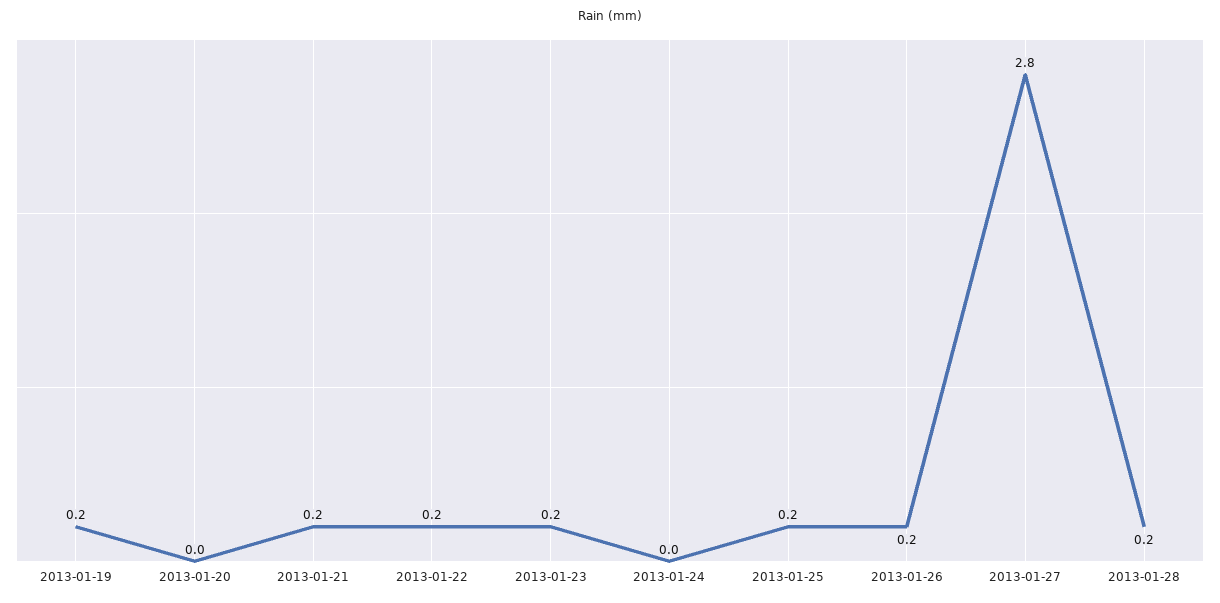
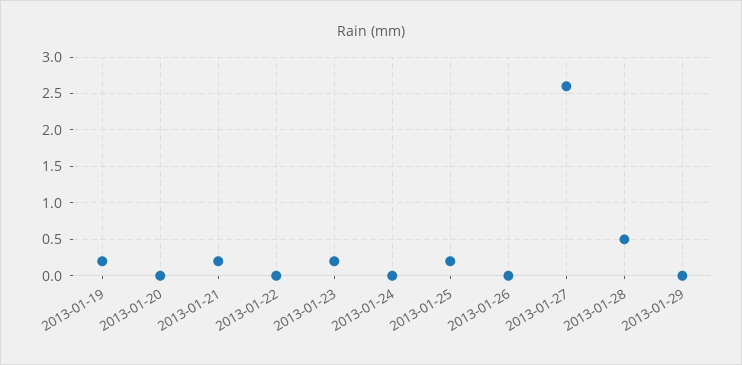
2013-01-22: 0.2 -> 0
2013-01-26: 0.2 -> 0
2013-01-27: 2.8 -> 2.6
2013-01-28: 0.2 -> 0.5
2013-01-29: none -> 0

